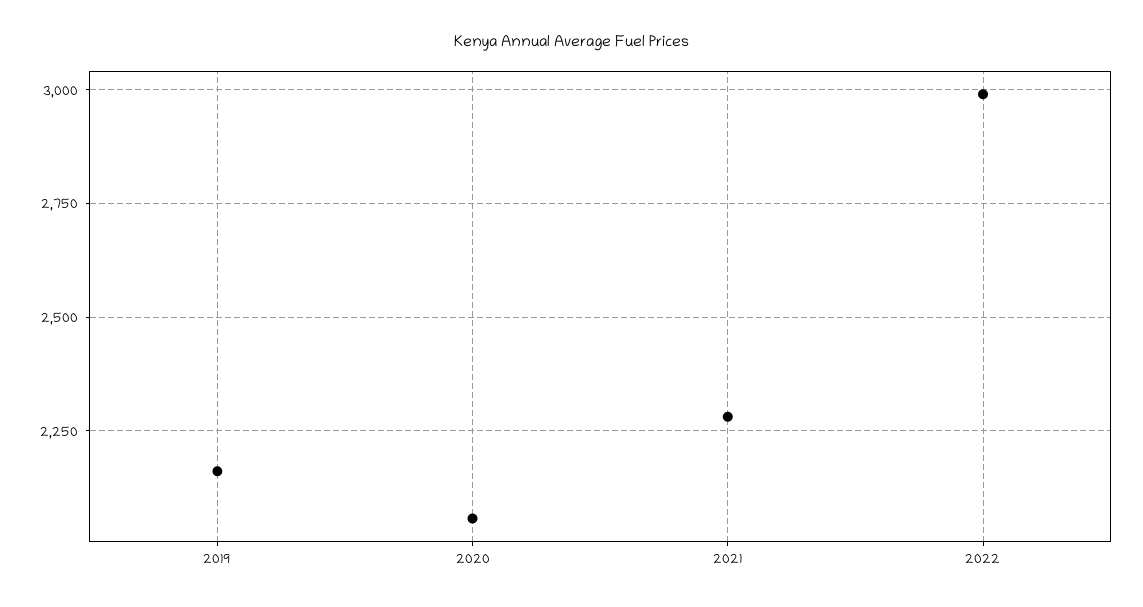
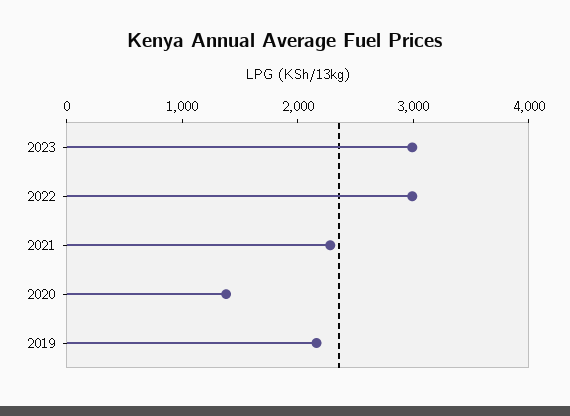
2020: 2050 -> 1400
2023: none -> 3000

